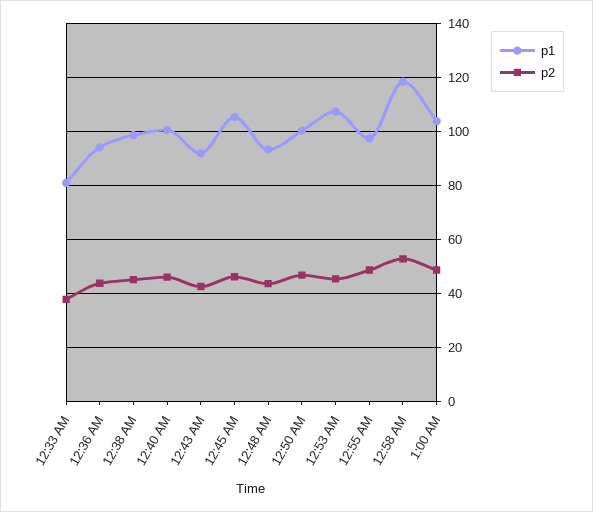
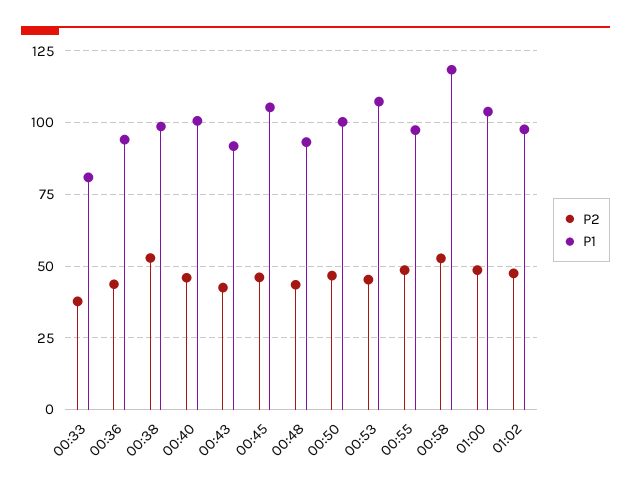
p2, 12:38 AM: 45 -> 52.5
p2, 01:02: none -> 47.5
p1, 01:02: none -> 97.5

